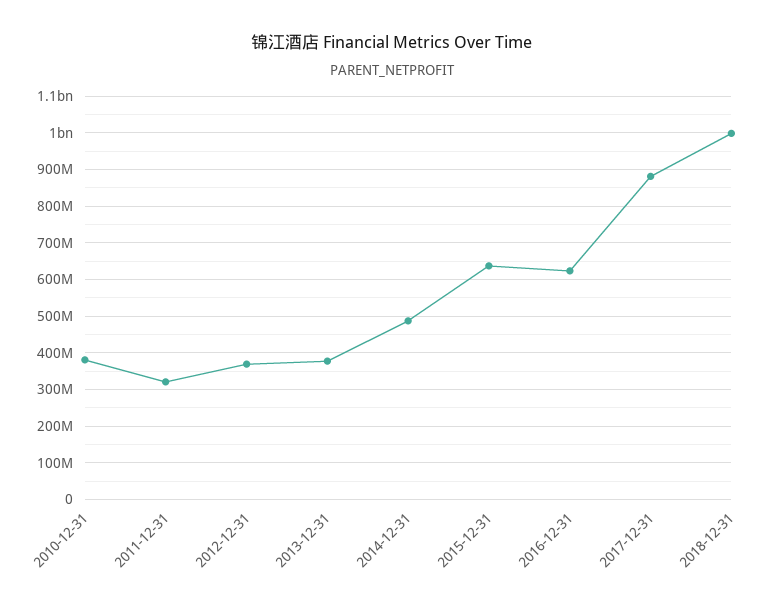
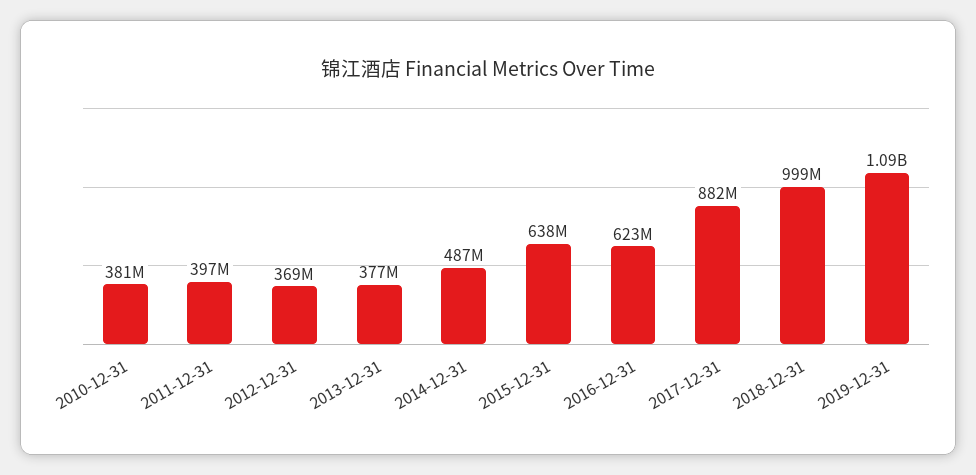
2011-12-31: 320000000 -> 397000000
2019-12-31: none -> 1090000000

